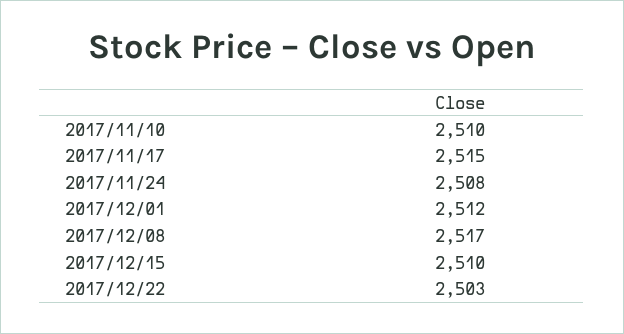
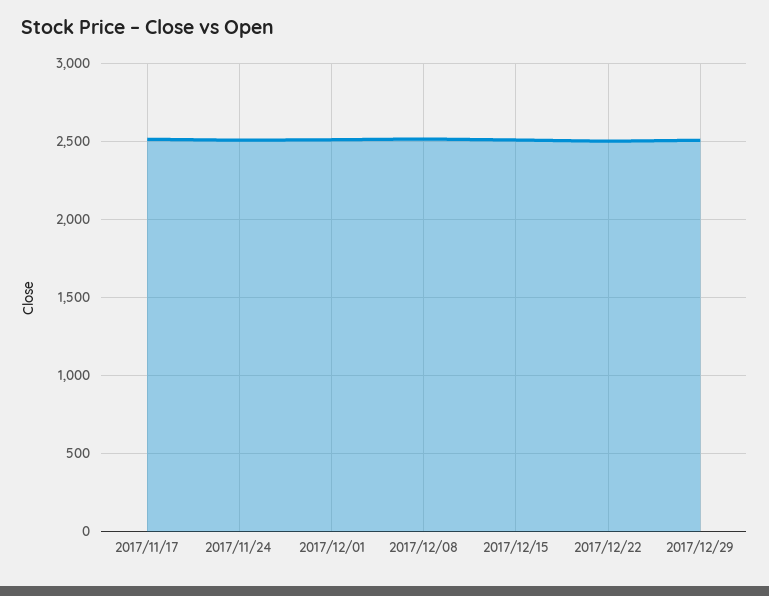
2017/11/10: 2510 -> none
2017/12/29: none -> 2500

